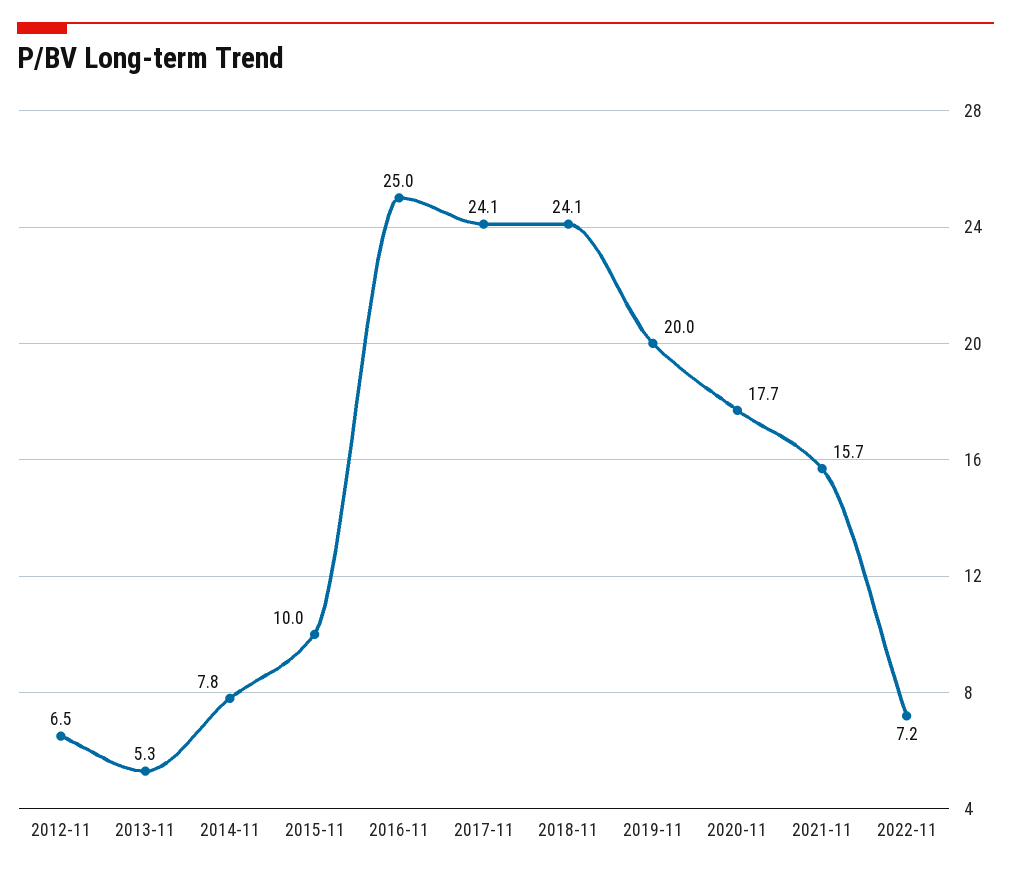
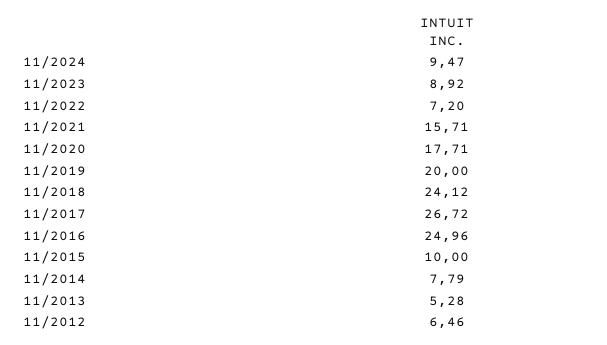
2017-11: 24.1 -> 26.72
11/2024: none -> 9.47
11/2023: none -> 8.92

